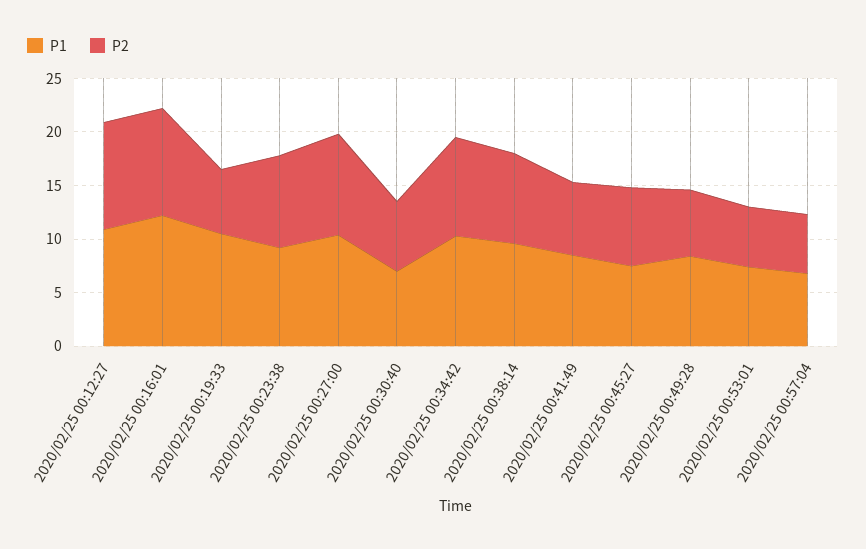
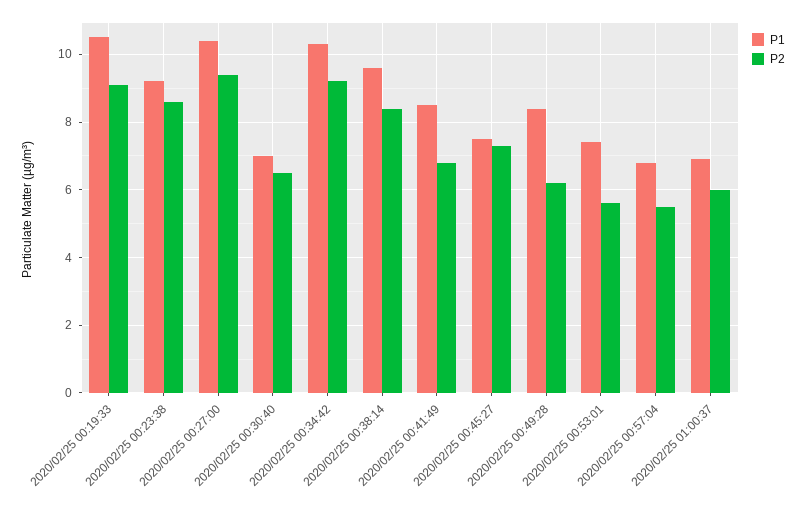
P1, 2020/02/25 00:12:27: 11 -> none
P2, 2020/02/25 00:12:27: 10 -> none
P1, 2020/02/25 00:16:01: 12 -> none
P2, 2020/02/25 00:16:01: 10 -> none
P2, 2020/02/25 00:19:33: 6 -> 9
P1, 2020/02/25 01:00:37: none -> 7
P2, 2020/02/25 01:00:37: none -> 6

